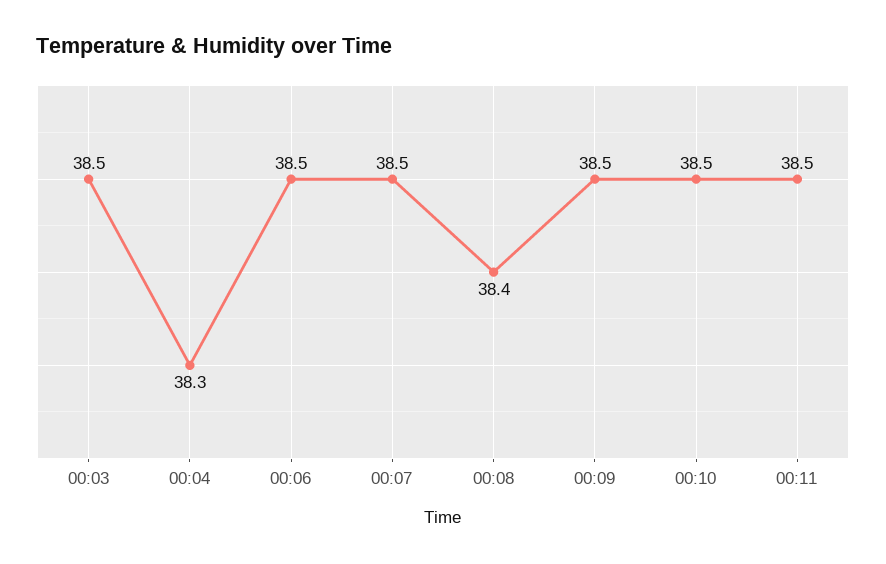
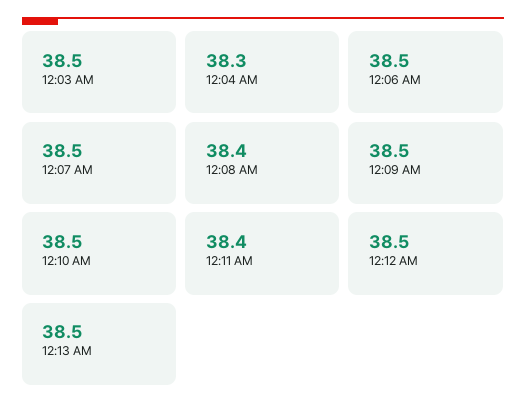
00:11: 38.5 -> 38.4
12:12 AM: none -> 38.5
12:13 AM: none -> 38.5

